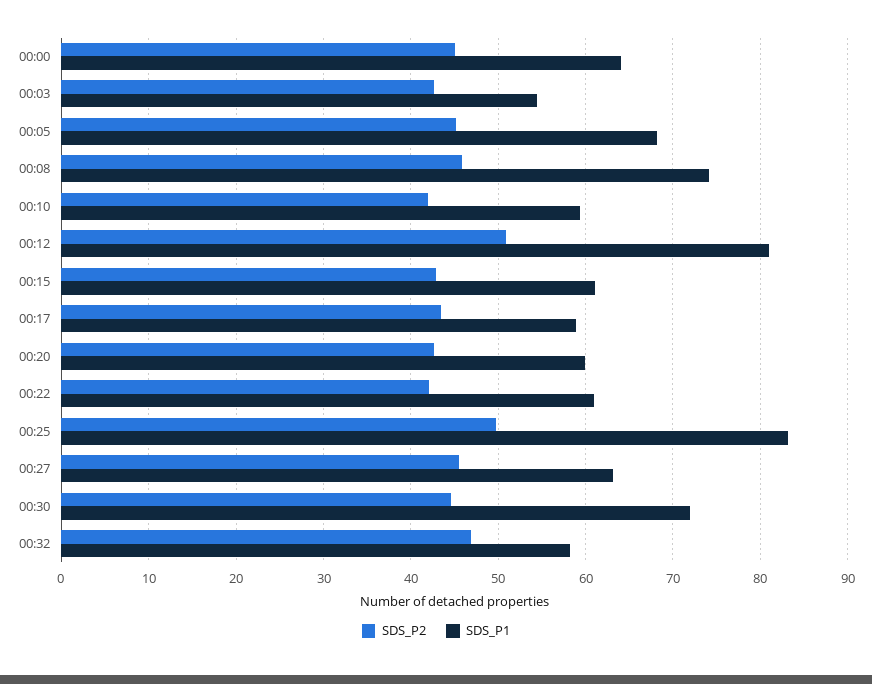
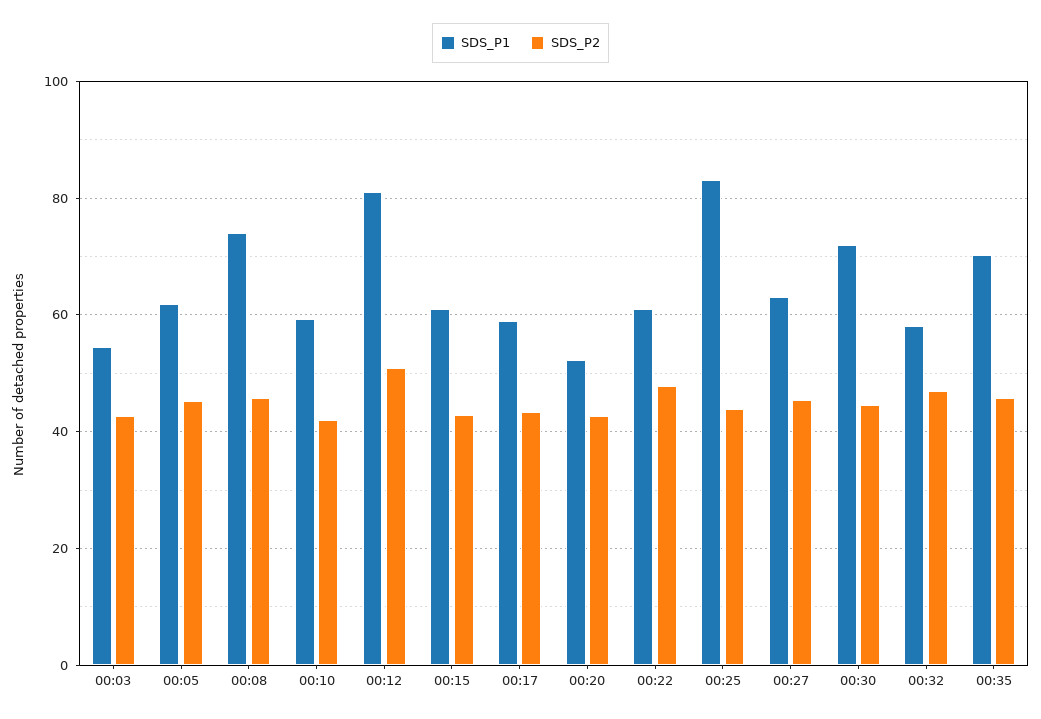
SDS_P2, 00:00: 45 -> none
SDS_P1, 00:00: 64 -> none
SDS_P1, 00:05: 68 -> 62
SDS_P1, 00:20: 60 -> 52
SDS_P2, 00:22: 42 -> 48
SDS_P2, 00:25: 50 -> 44
SDS_P1, 00:35: none -> 70
SDS_P2, 00:35: none -> 46

